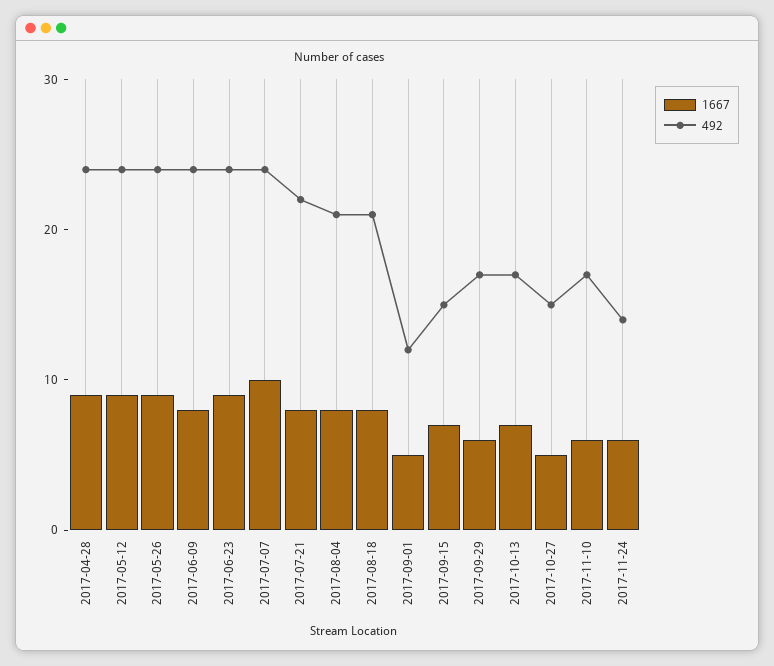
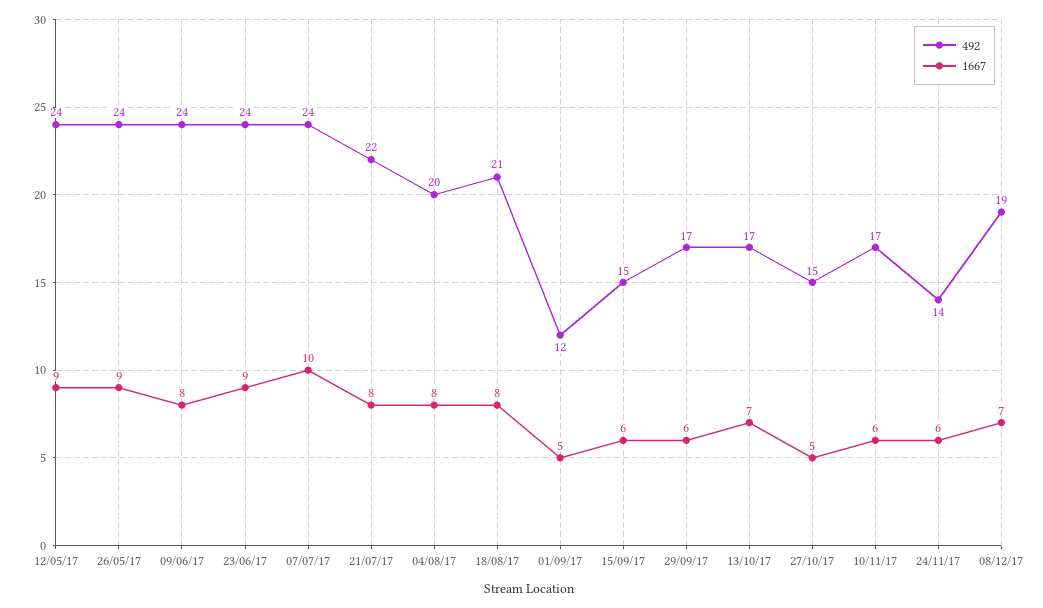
1667, 2017-04-28: 9 -> none
492, 2017-04-28: 24 -> none
492, 2017-08-04: 21 -> 20
1667, 2017-09-15: 7 -> 6
492, 08/12/17: none -> 19
1667, 08/12/17: none -> 7

